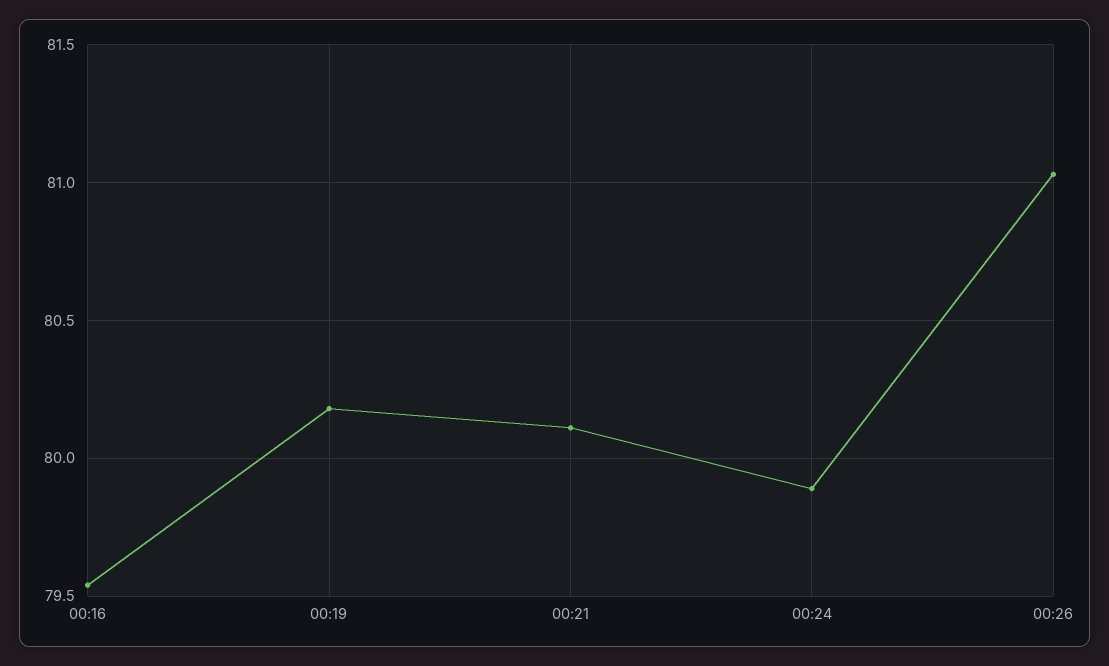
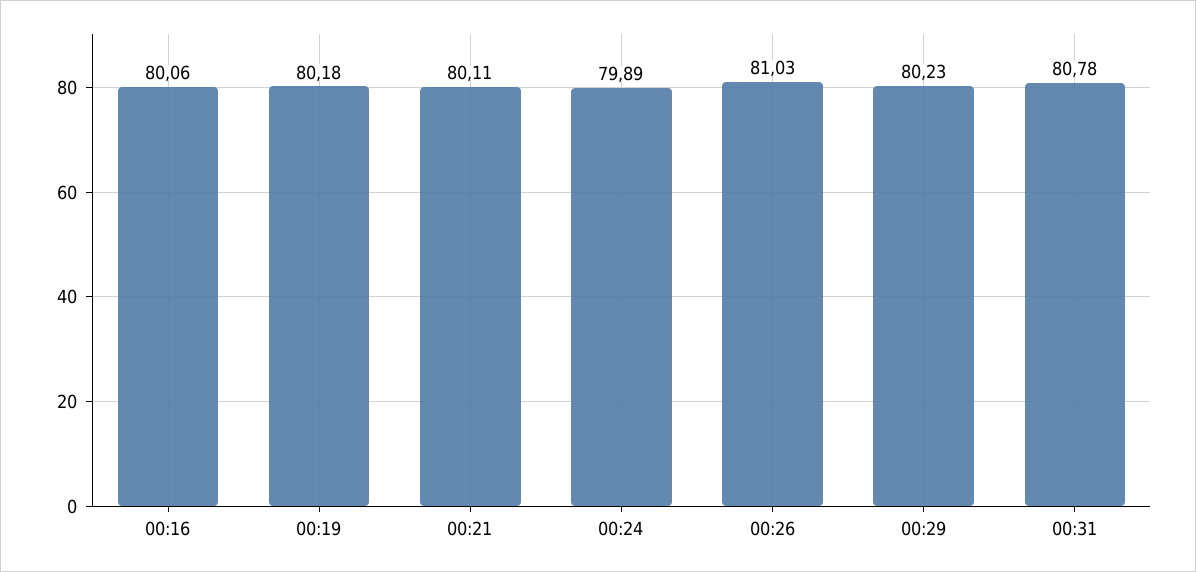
00:16: 79.55 -> 80.06
00:29: none -> 80.23
00:31: none -> 80.78

